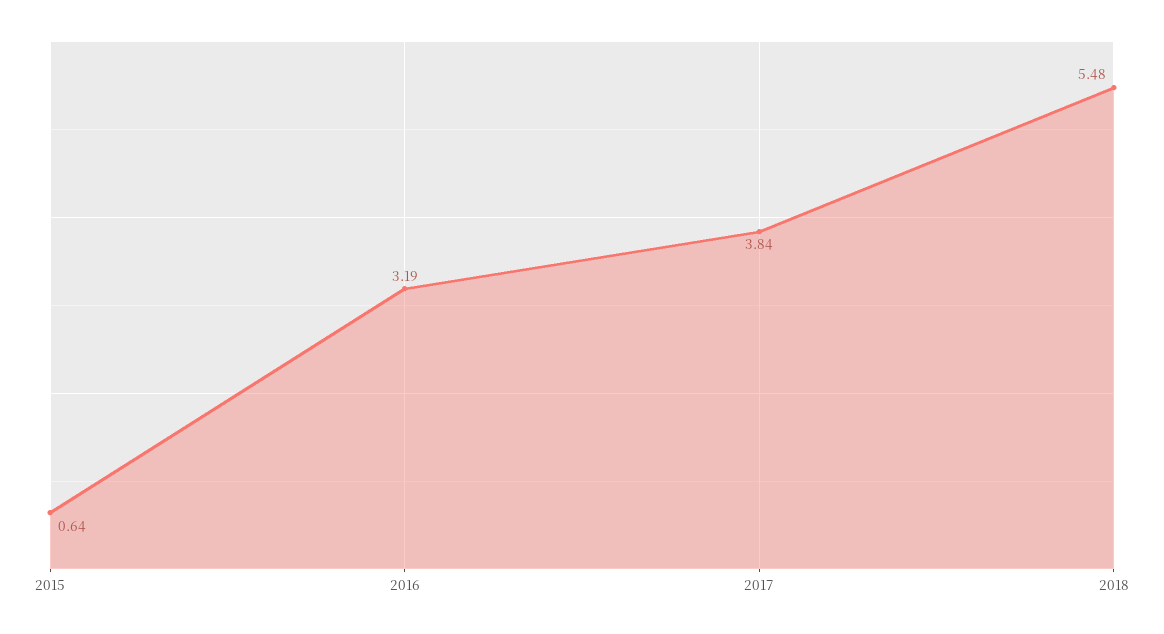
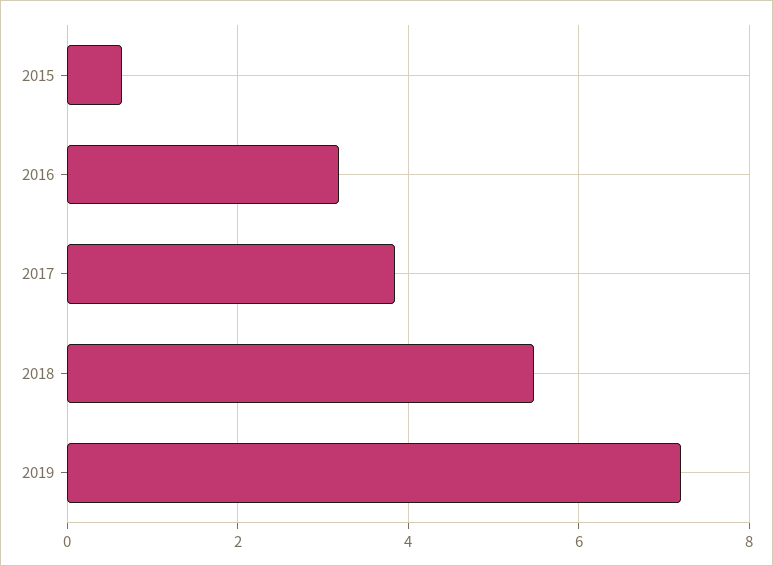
2019: none -> 7.2

